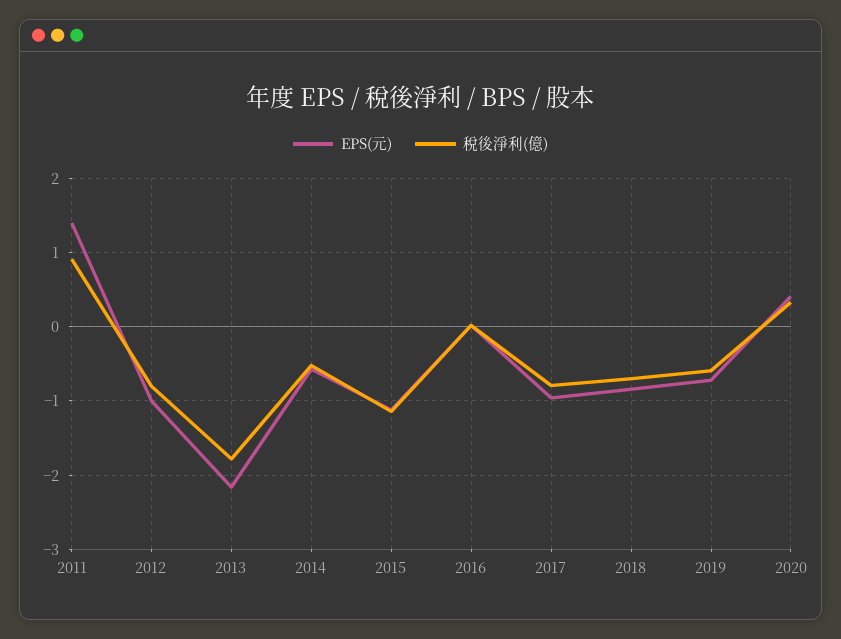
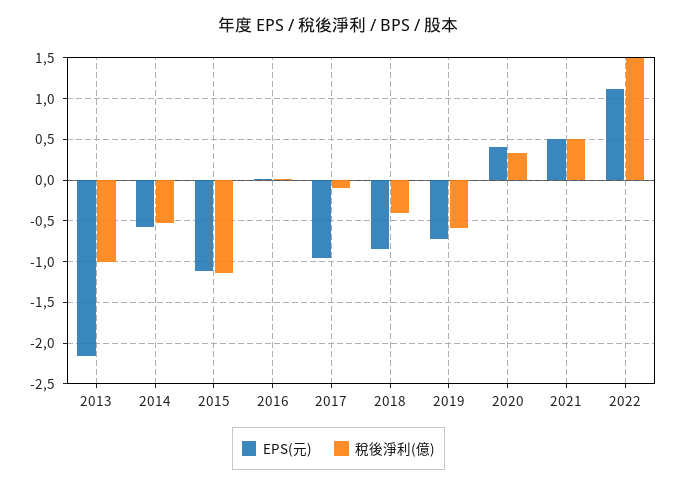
EPS(元), 2011: 1.4 -> none
稅後淨利(億), 2011: 0.9 -> none
EPS(元), 2012: -1 -> none
稅後淨利(億), 2012: -0.8 -> none
稅後淨利(億), 2013: -1.8 -> -1
稅後淨利(億), 2017: -0.8 -> -0.1
稅後淨利(億), 2018: -0.7 -> -0.4
EPS(元), 2021: none -> 0.5
稅後淨利(億), 2021: none -> 0.5
EPS(元), 2022: none -> 1.1
稅後淨利(億), 2022: none -> 1.5

